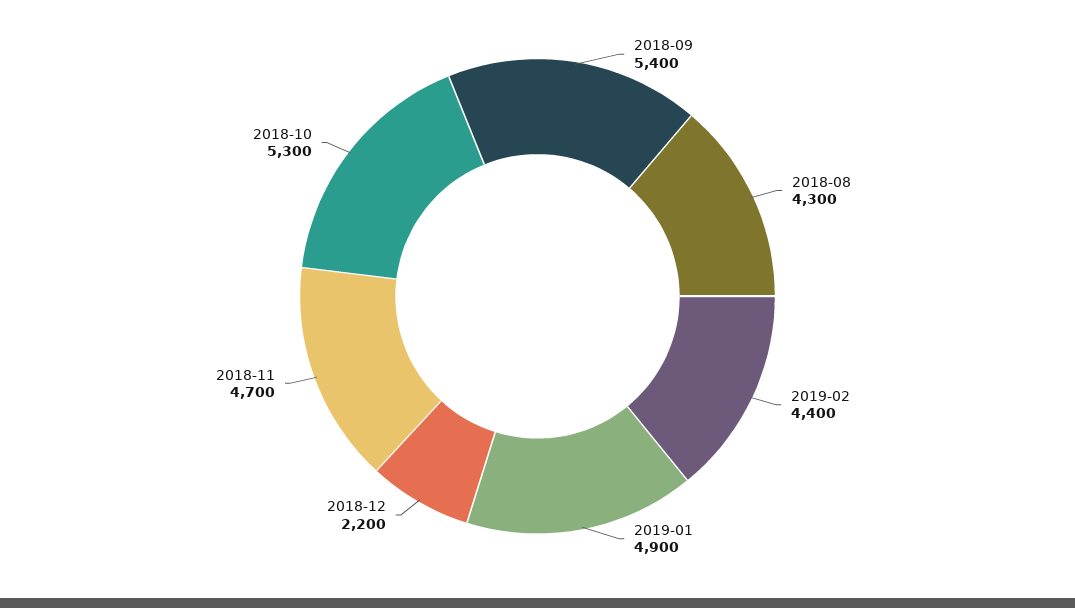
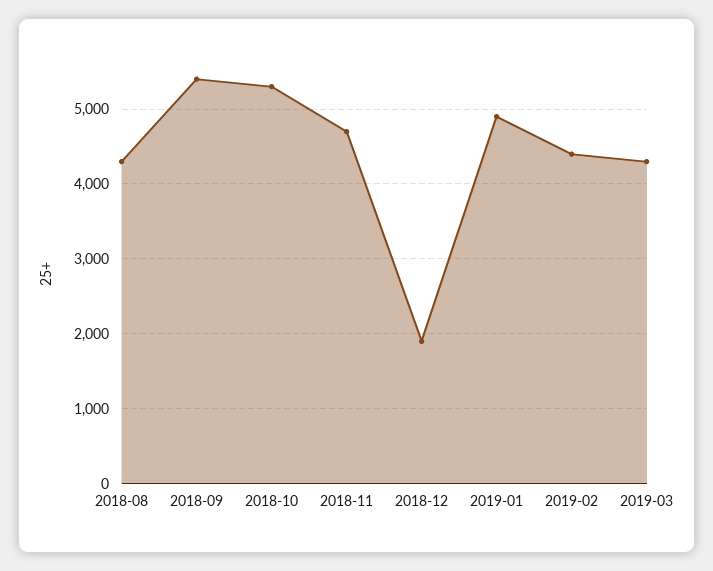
2018-12: 2200 -> 1900
2019-03: none -> 4300

